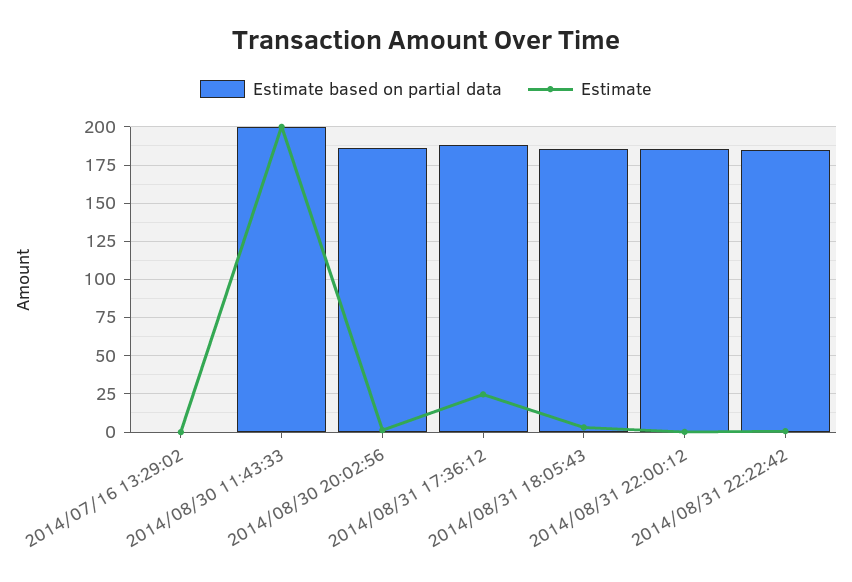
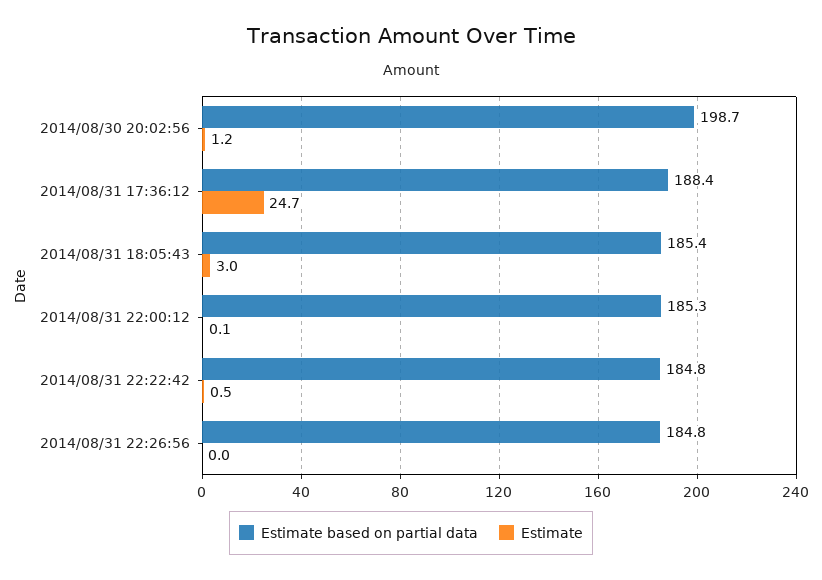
Estimate based on partial data, 2014/07/16 13:29:02: 0 -> none
Estimate, 2014/07/16 13:29:02: 0 -> none
Estimate based on partial data, 2014/08/30 11:43:33: 200 -> none
Estimate, 2014/08/30 11:43:33: 200 -> none
Estimate based on partial data, 2014/08/30 20:02:56: 185 -> 198.7
Estimate based on partial data, 2014/08/31 22:26:56: none -> 184.8
Estimate, 2014/08/31 22:26:56: none -> 0

